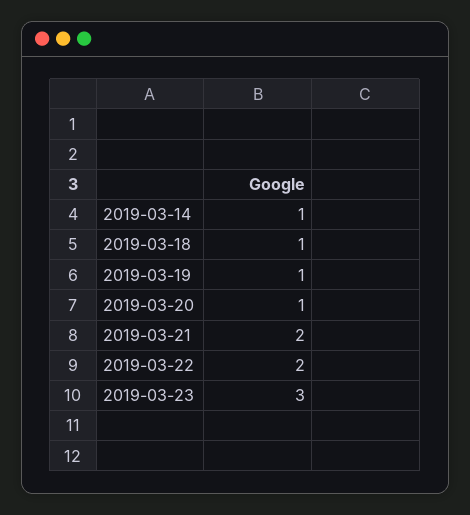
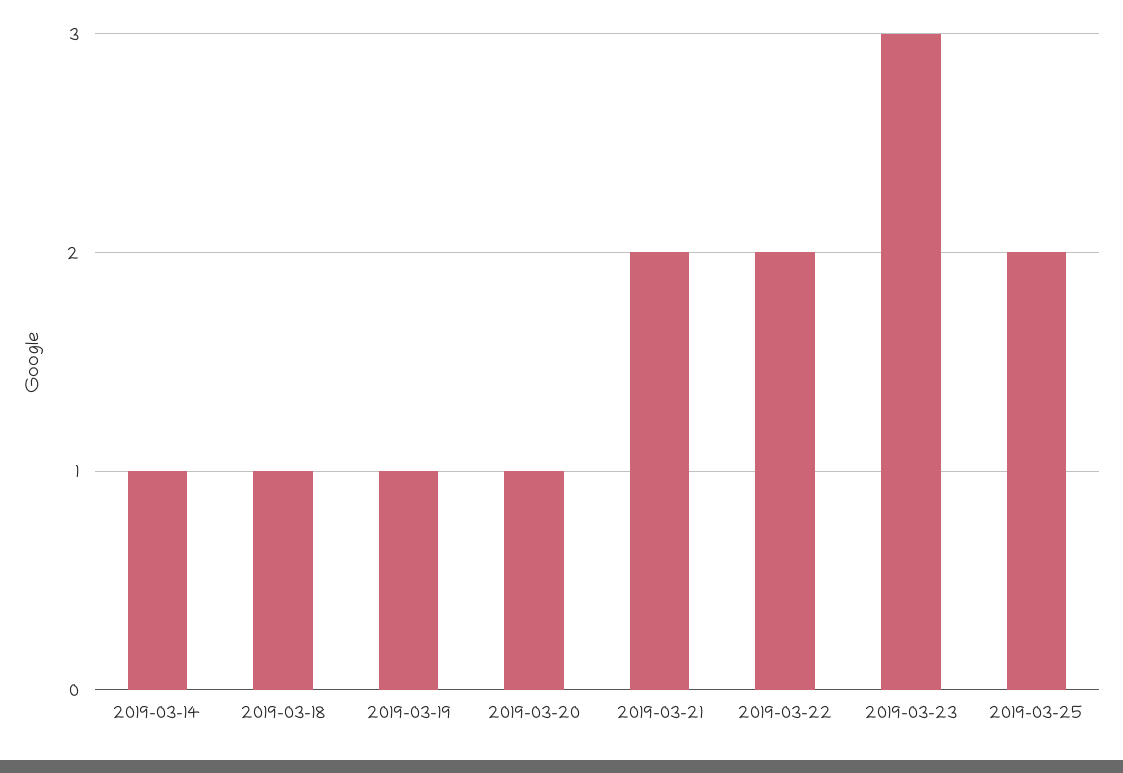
2019-03-25: none -> 2

